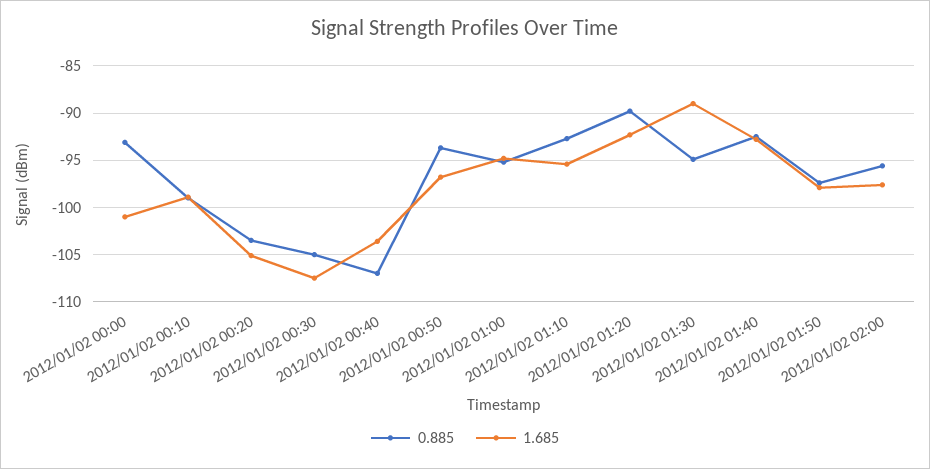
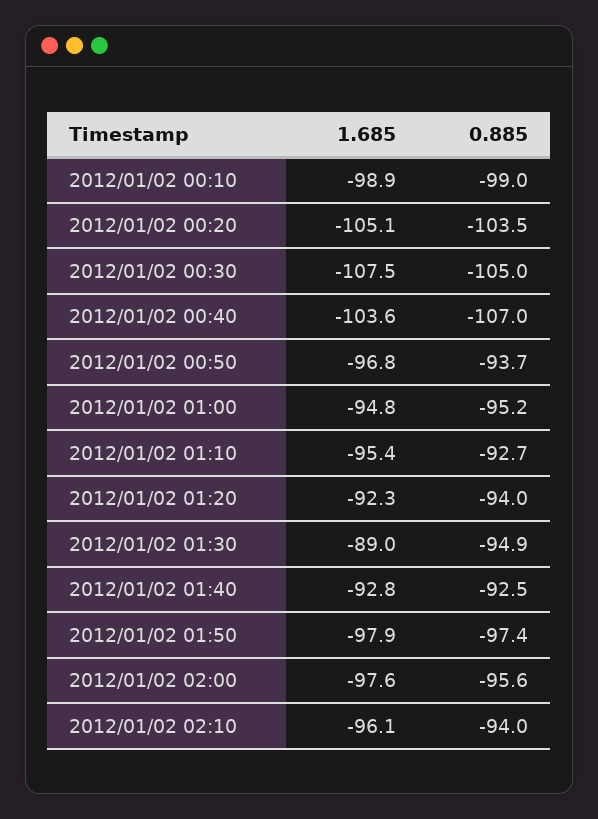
0.885, 2012/01/02 00:00: -93 -> none
1.685, 2012/01/02 00:00: -101 -> none
0.885, 2012/01/02 01:20: -90 -> -94
1.685, 2012/01/02 02:10: none -> -96.1
0.885, 2012/01/02 02:10: none -> -94

